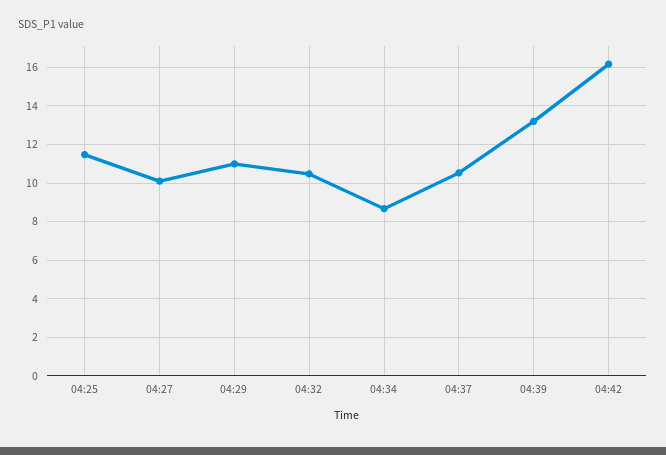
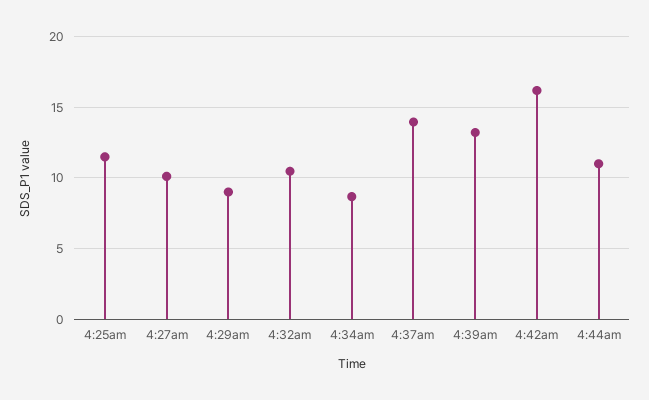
04:29: 11 -> 9
04:37: 10.5 -> 14
4:44am: none -> 11

